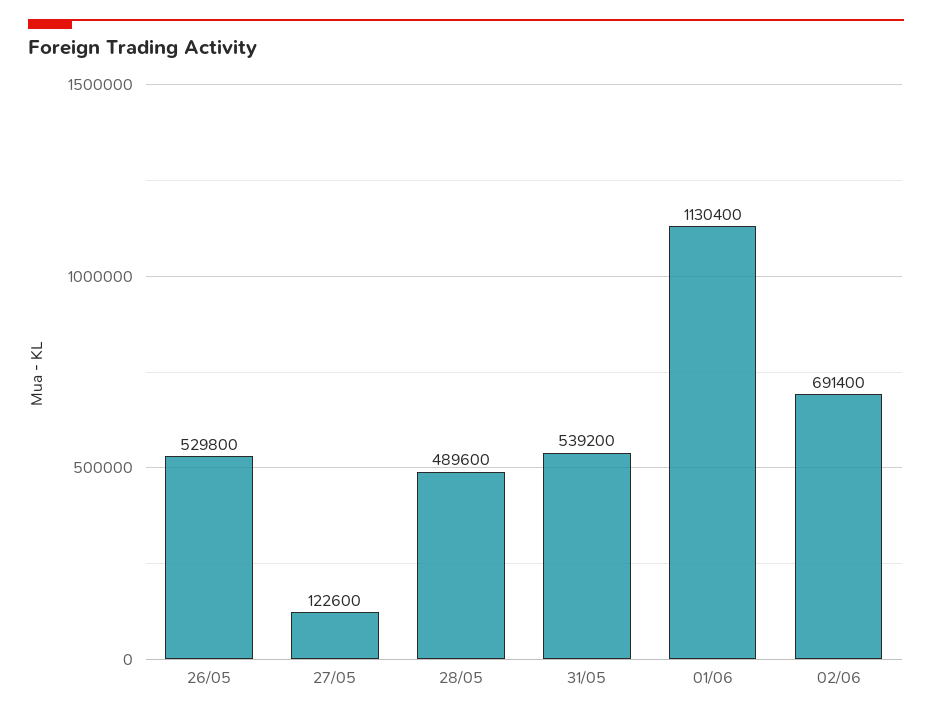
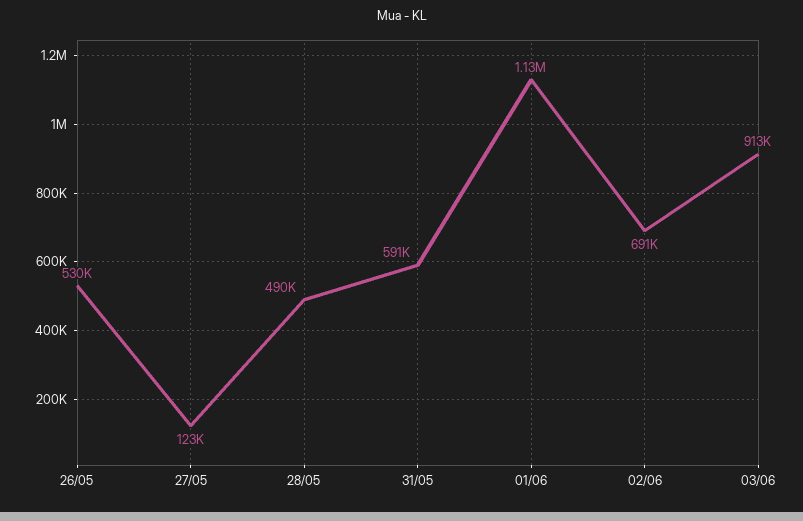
31/05: 539200 -> 591000
03/06: none -> 913000

